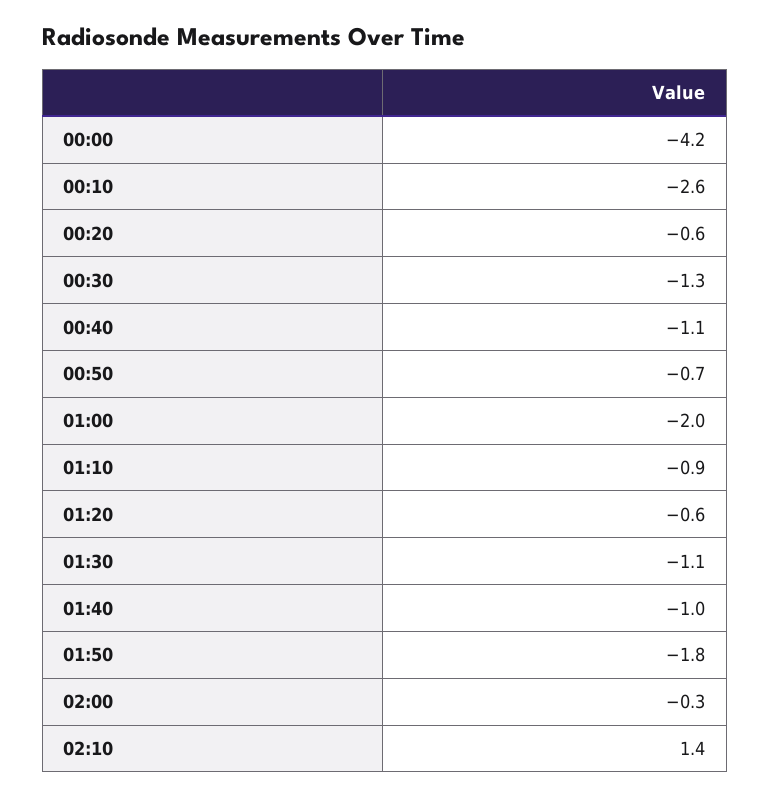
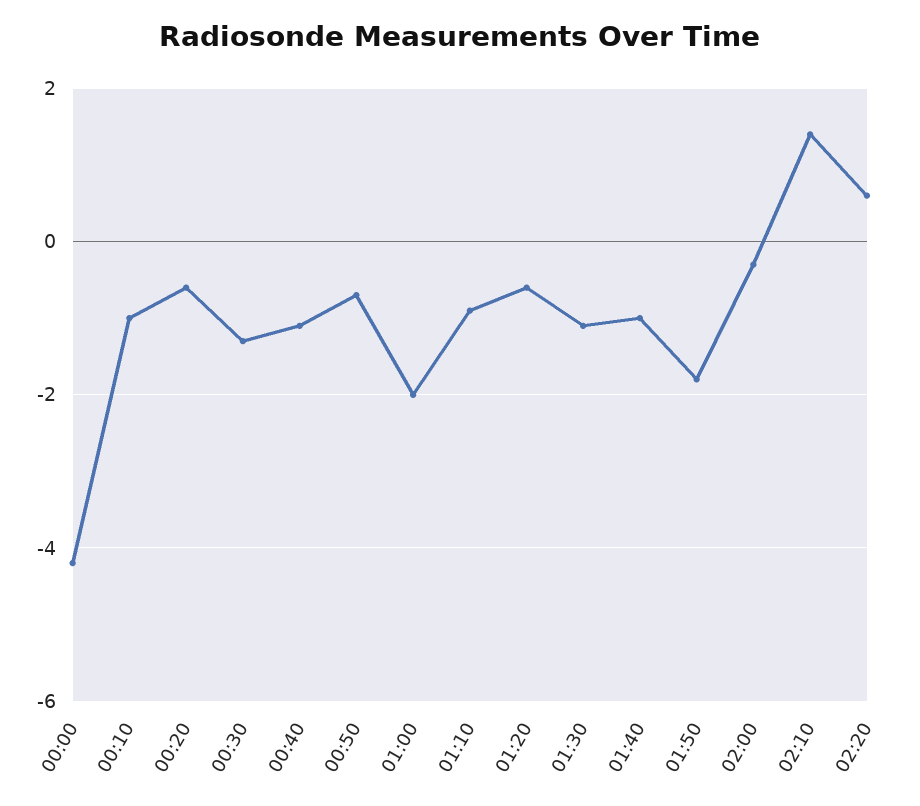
00:10: -2.6 -> -1
02:20: none -> 0.5

